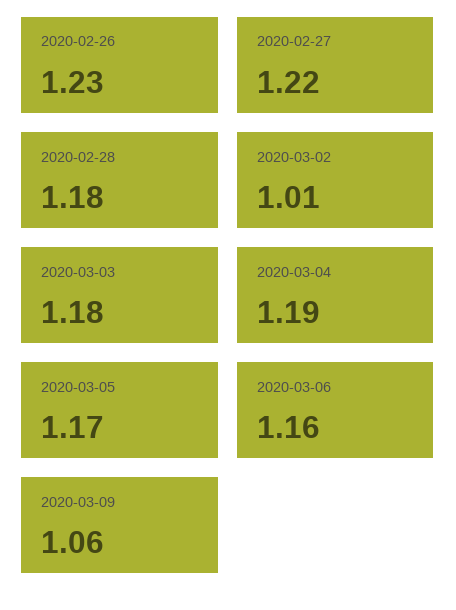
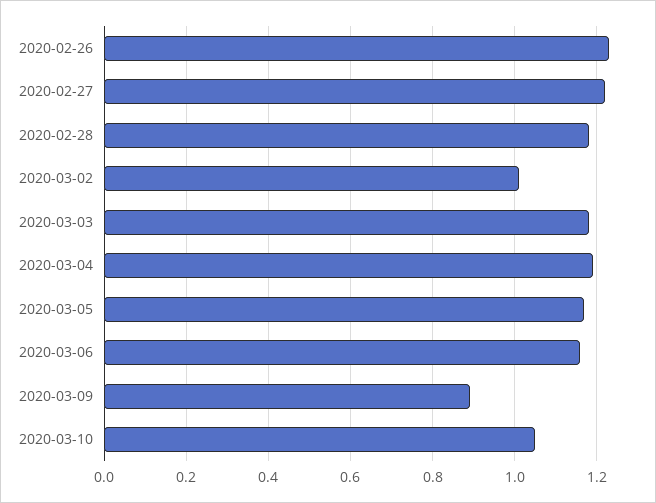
2020-03-09: 1.06 -> 0.9
2020-03-10: none -> 1.05

